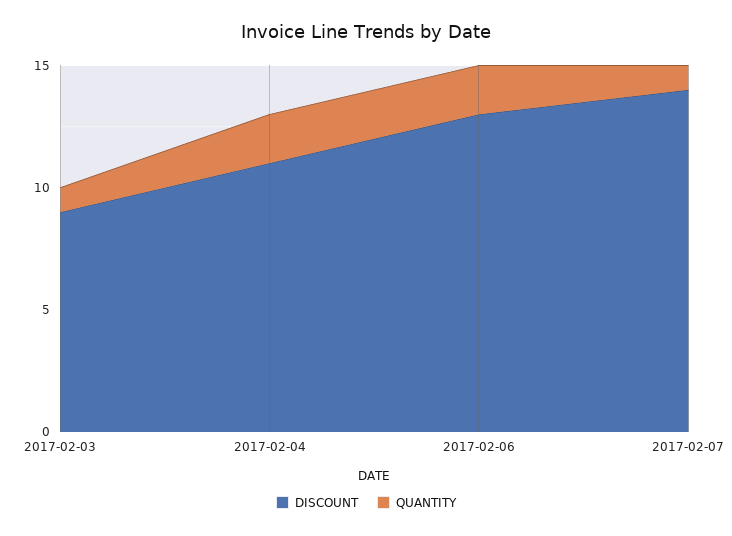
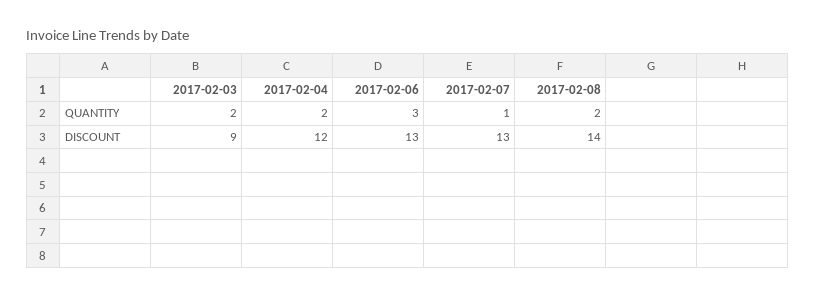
QUANTITY, 2017-02-03: 1 -> 2
DISCOUNT, 2017-02-04: 11 -> 12
QUANTITY, 2017-02-06: 2 -> 3
DISCOUNT, 2017-02-07: 14 -> 13
QUANTITY, 2017-02-08: none -> 2
DISCOUNT, 2017-02-08: none -> 14

